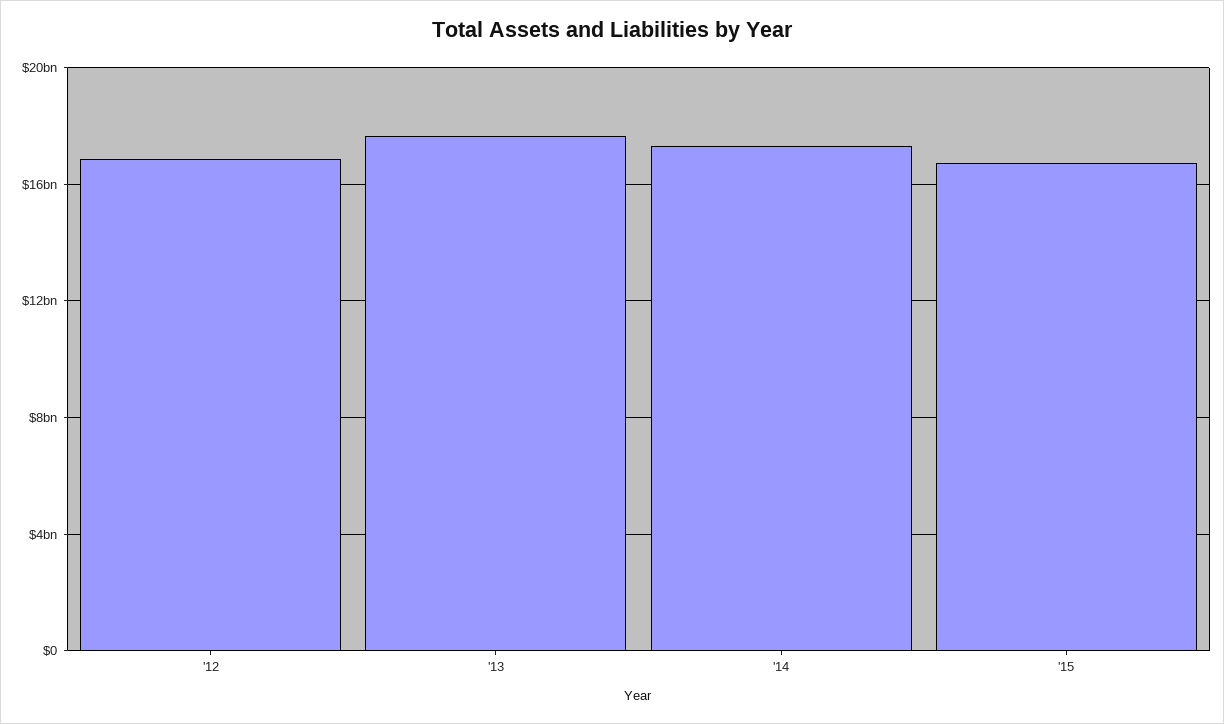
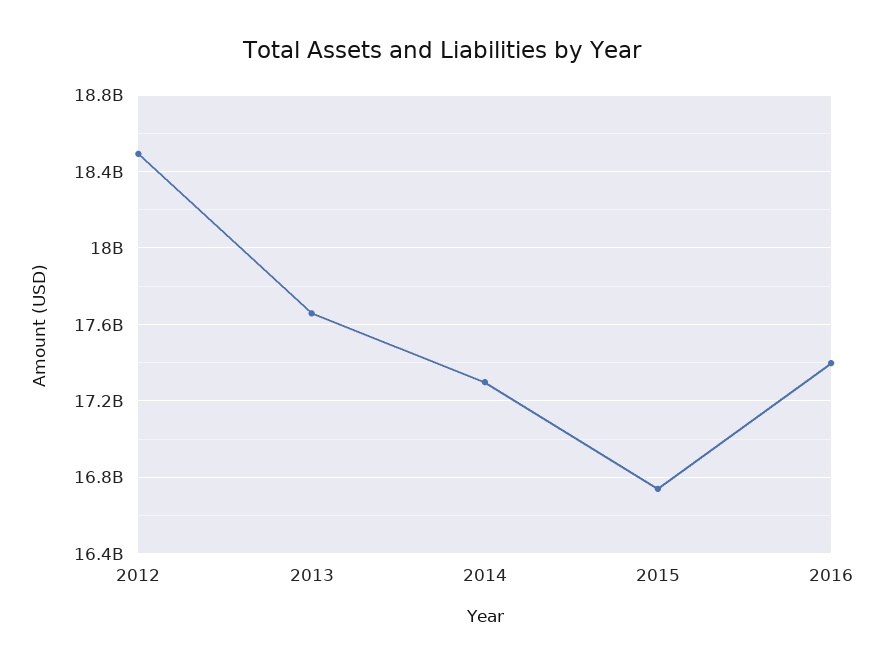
'12: 17000000000 -> 18500000000
2016: none -> 17400000000

